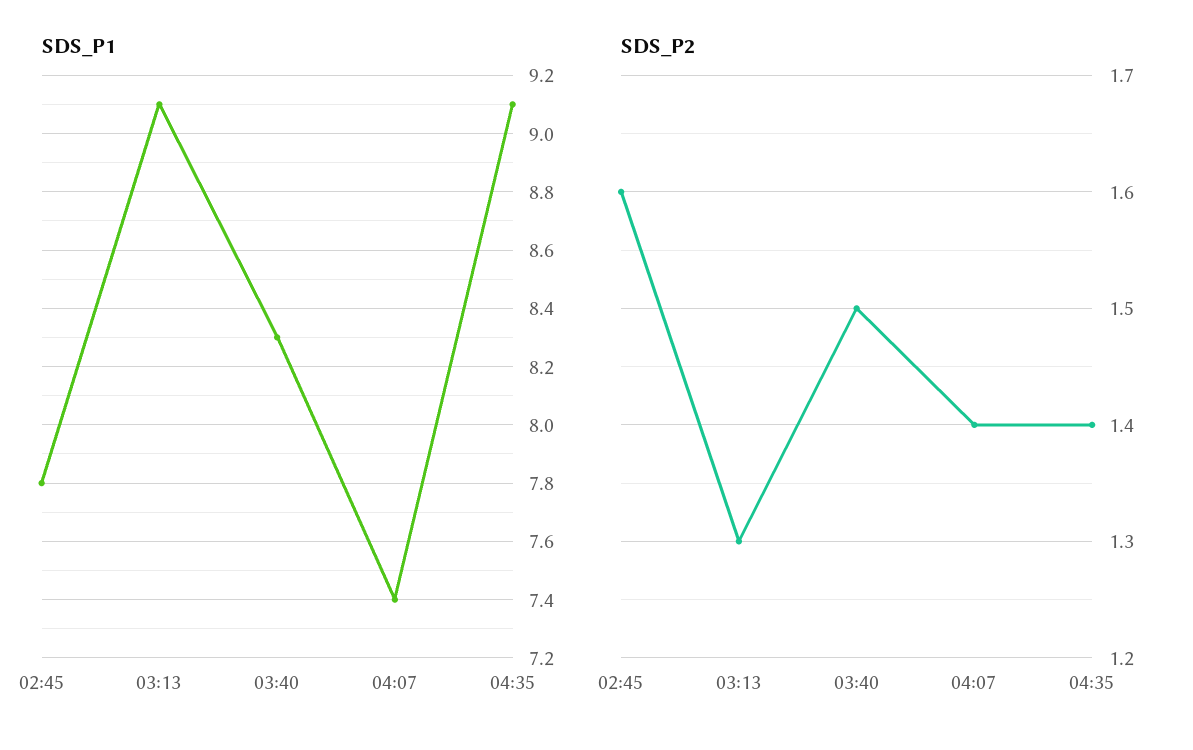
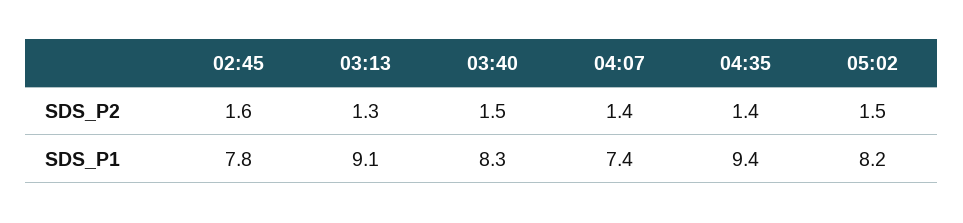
SDS_P1, 04:35: 9.1 -> 9.4
SDS_P2, 05:02: none -> 1.5
SDS_P1, 05:02: none -> 8.2

